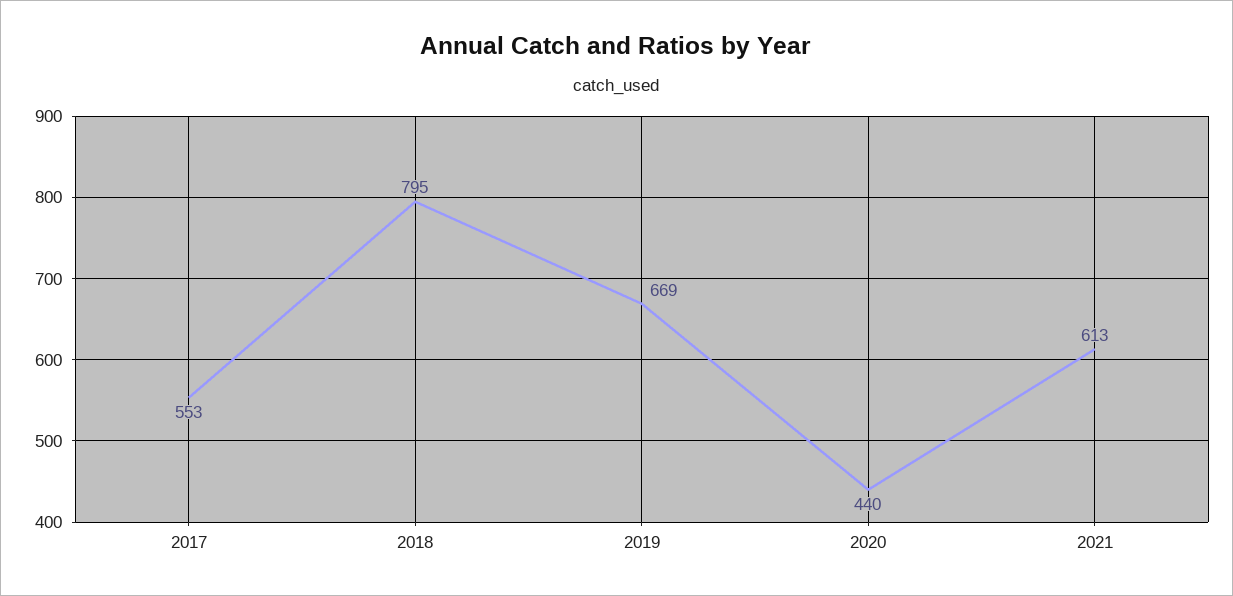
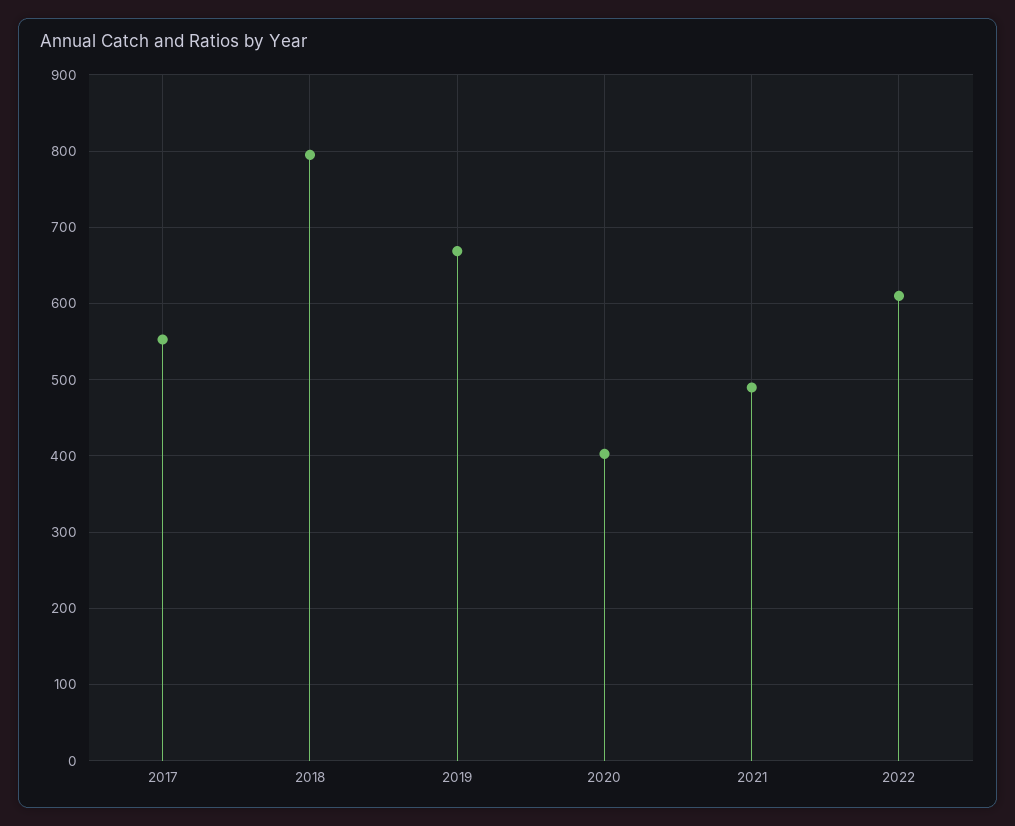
2020: 440 -> 400
2021: 613 -> 490
2022: none -> 610

